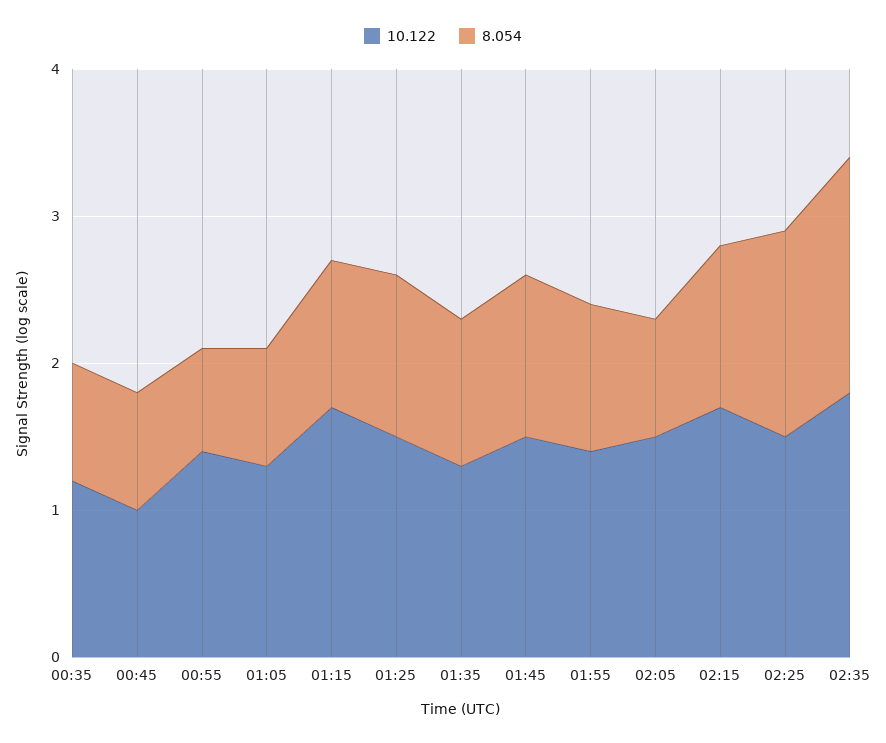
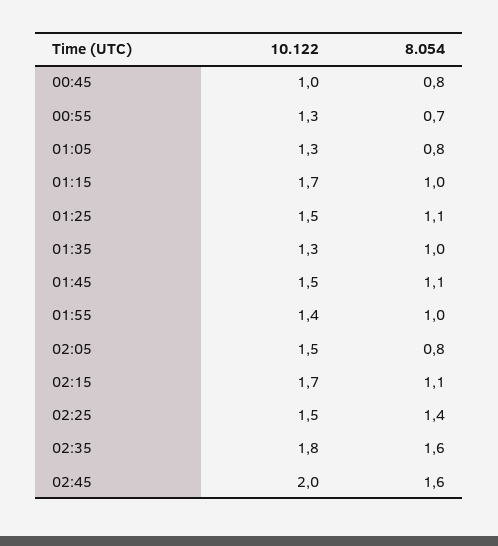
10.122, 00:35: 1.2 -> none
8.054, 00:35: 0.8 -> none
10.122, 00:55: 1.4 -> 1.3
10.122, 02:45: none -> 2
8.054, 02:45: none -> 1.6

